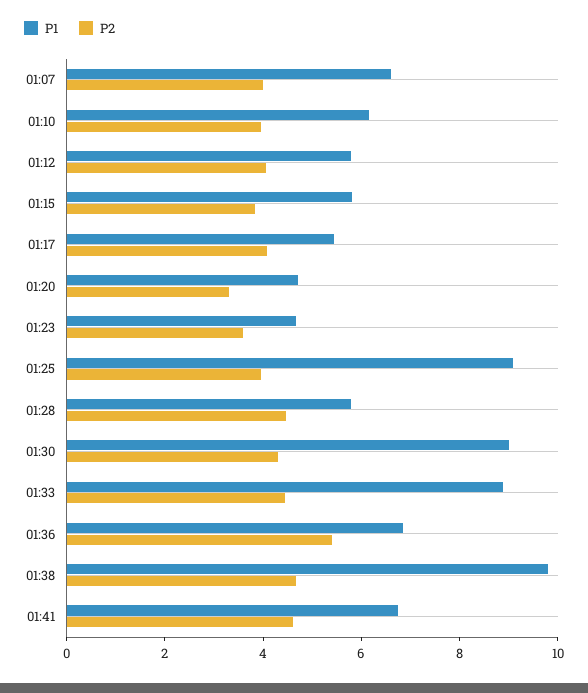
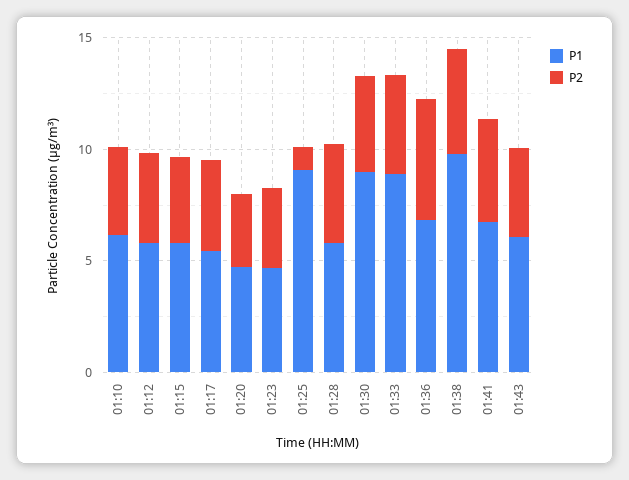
P1, 01:07: 6.5 -> none
P2, 01:07: 4 -> none
P2, 01:25: 4 -> 1
P1, 01:43: none -> 6
P2, 01:43: none -> 4

